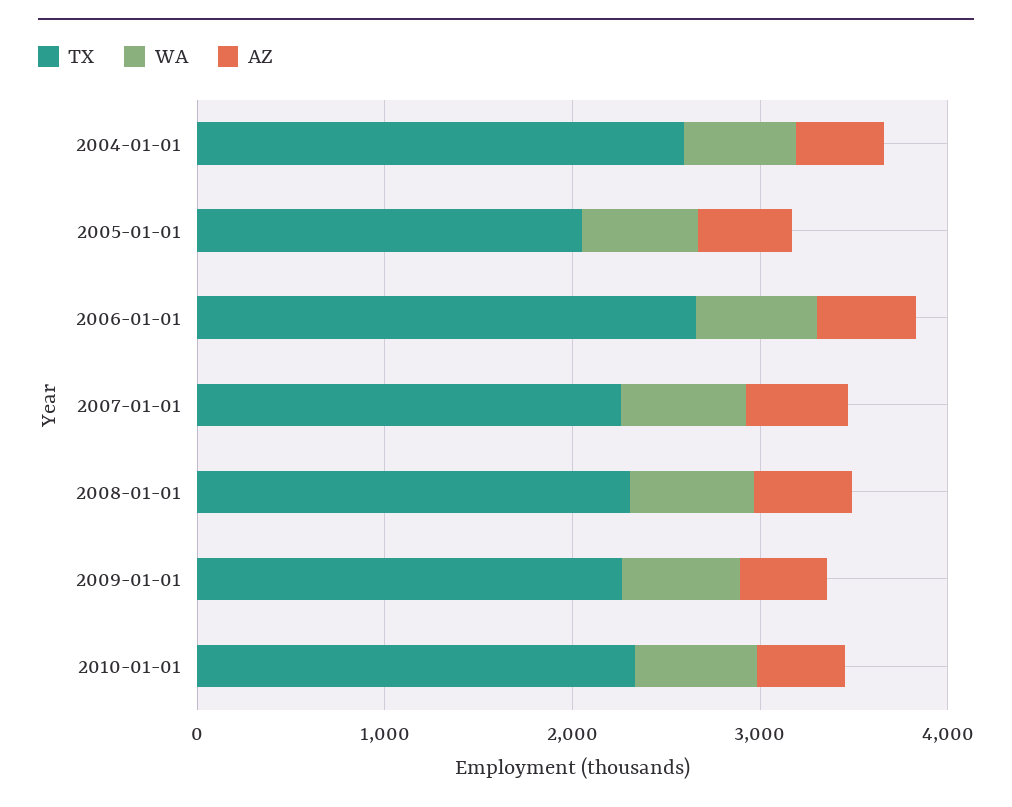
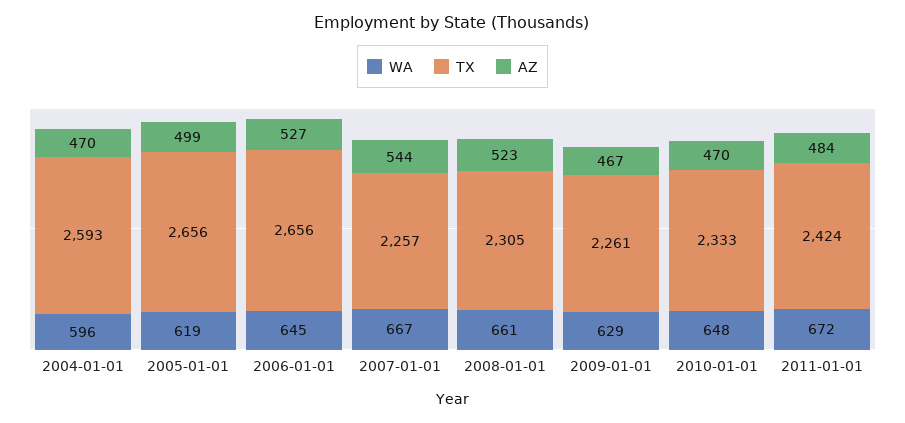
TX, 2005-01-01: 2000 -> 2656
WA, 2011-01-01: none -> 672
TX, 2011-01-01: none -> 2424
AZ, 2011-01-01: none -> 484

